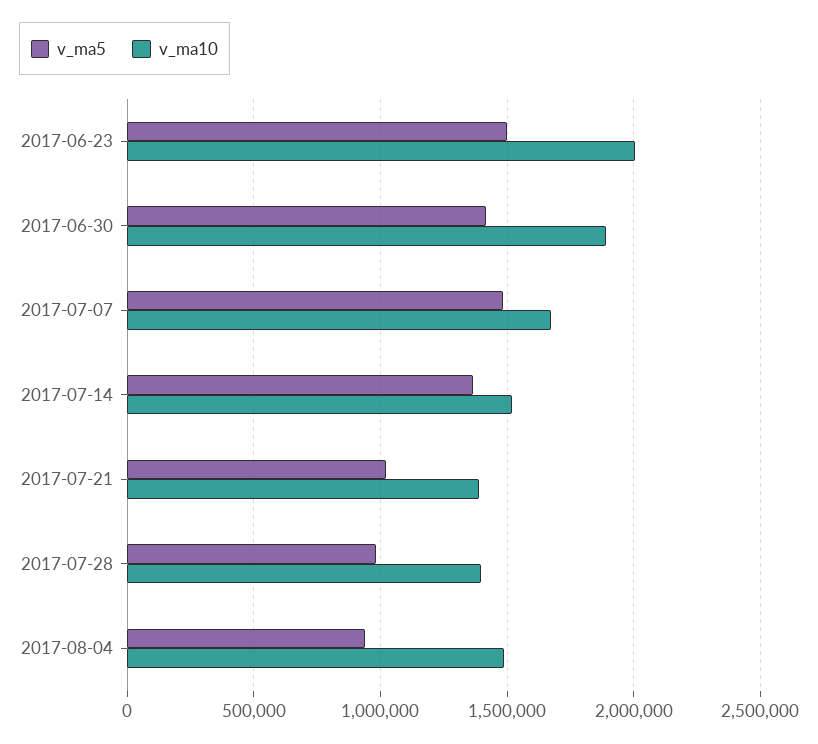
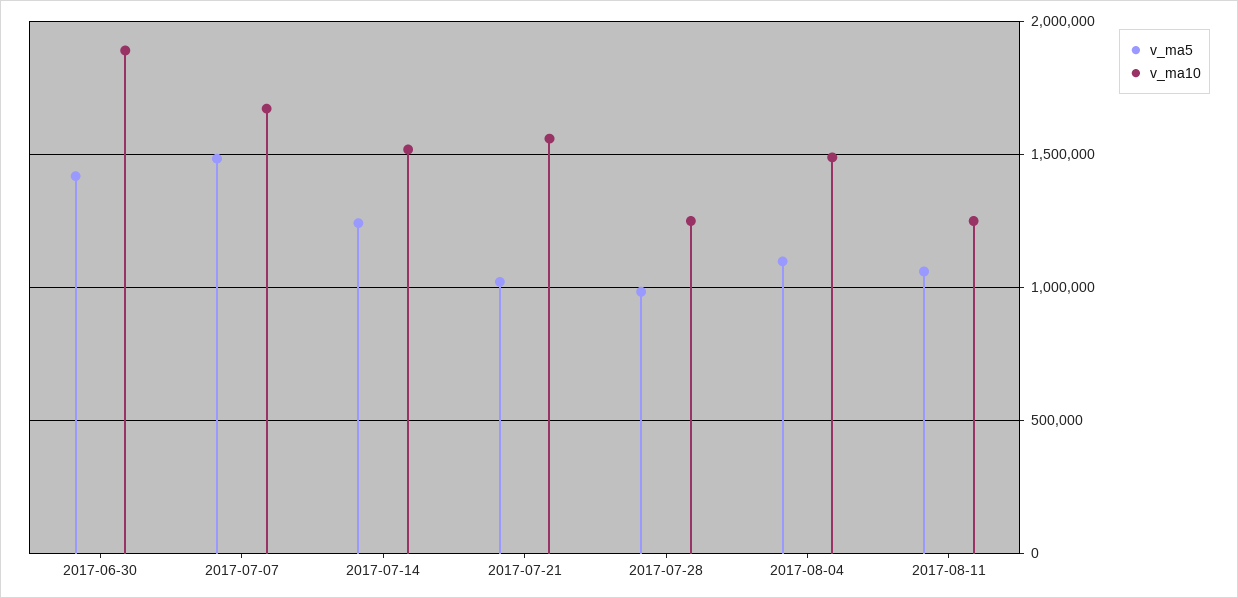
v_ma5, 2017-06-23: 1500000 -> none
v_ma10, 2017-06-23: 2000000 -> none
v_ma5, 2017-07-14: 1350000 -> 1250000
v_ma10, 2017-07-21: 1400000 -> 1550000
v_ma10, 2017-07-28: 1400000 -> 1250000
v_ma5, 2017-08-04: 950000 -> 1100000
v_ma5, 2017-08-11: none -> 1050000
v_ma10, 2017-08-11: none -> 1250000

